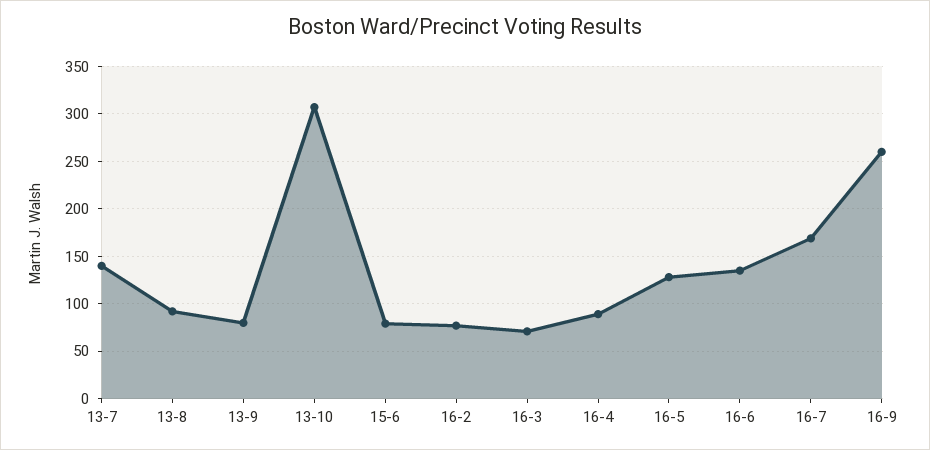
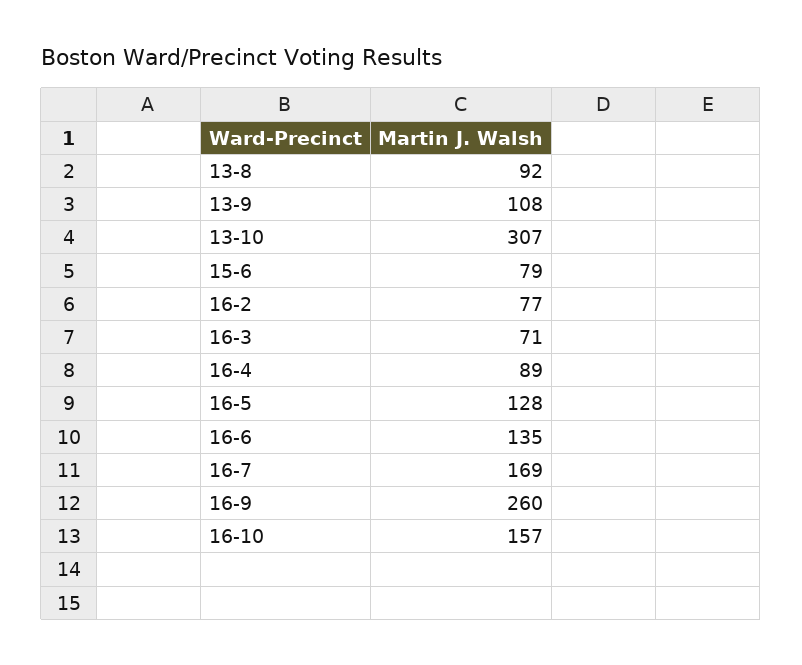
13-7: 140 -> none
13-9: 80 -> 108
16-10: none -> 157

